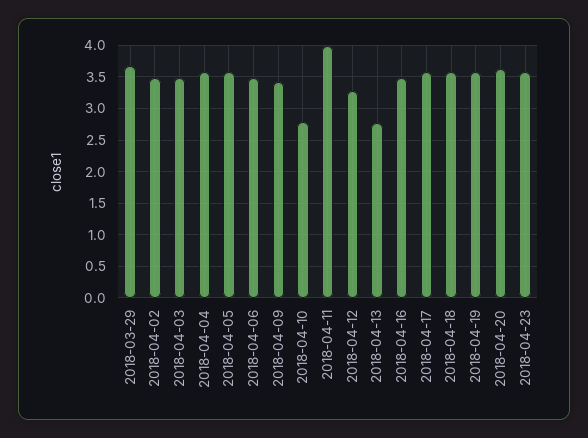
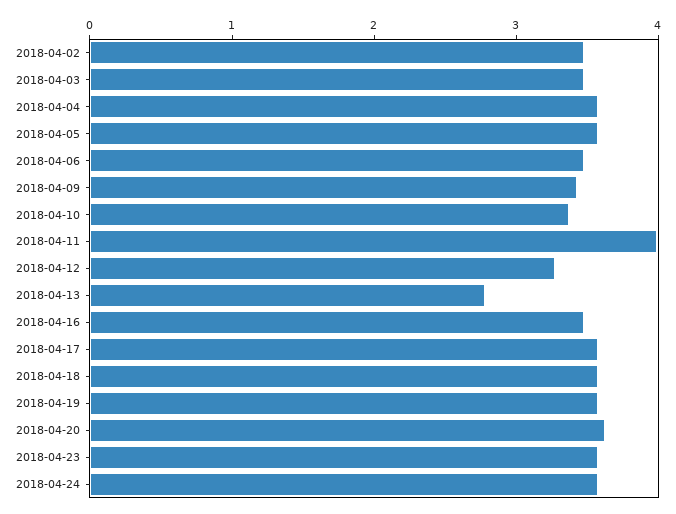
2018-03-29: 3.7 -> none
2018-04-10: 2.8 -> 3.4
2018-04-24: none -> 3.6

